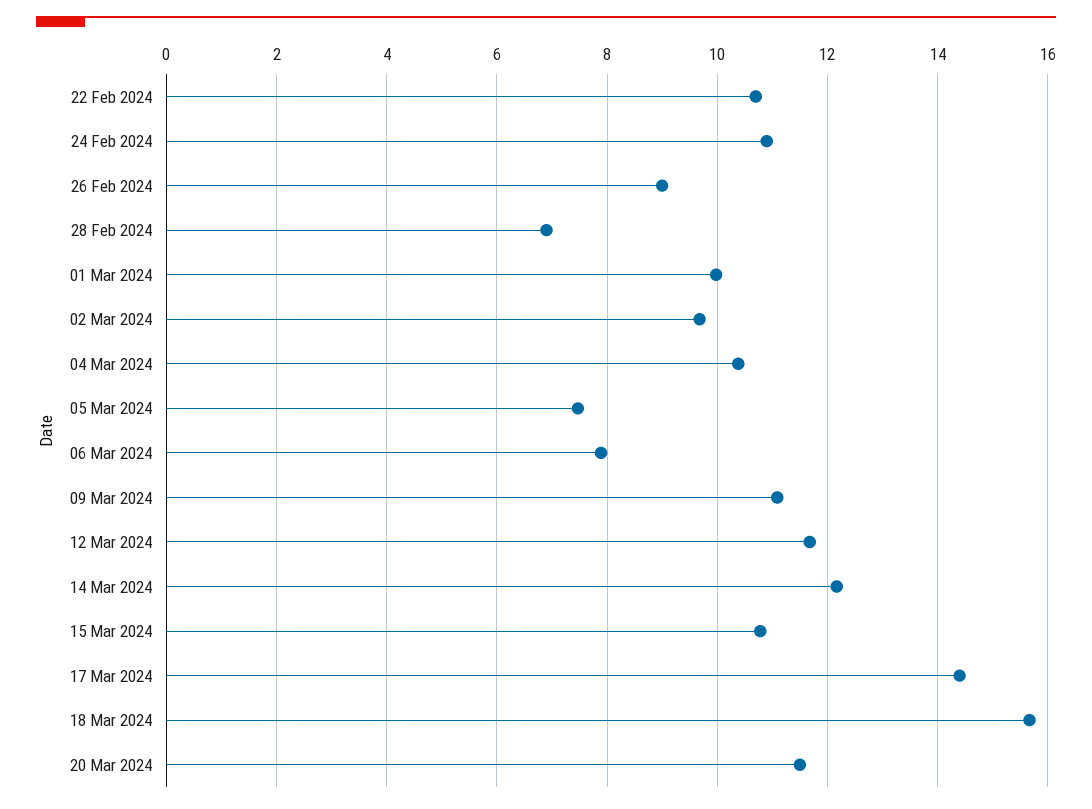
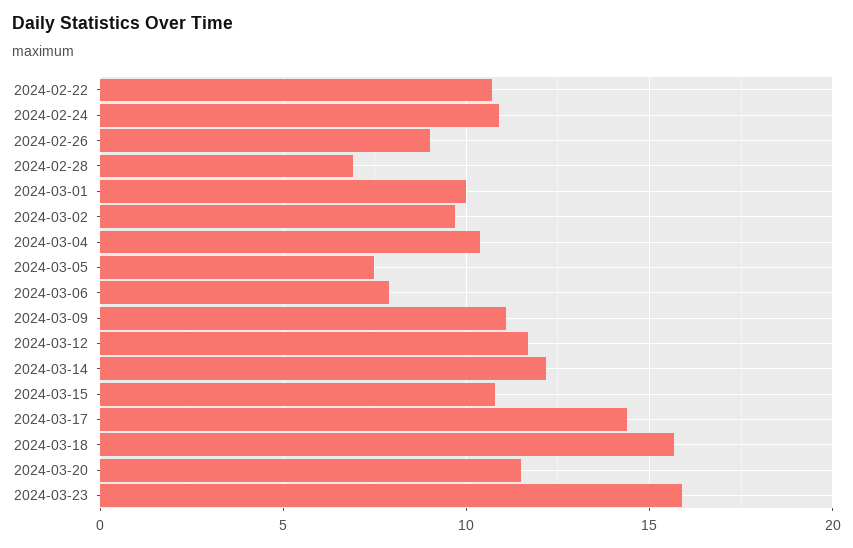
2024-03-23: none -> 16

